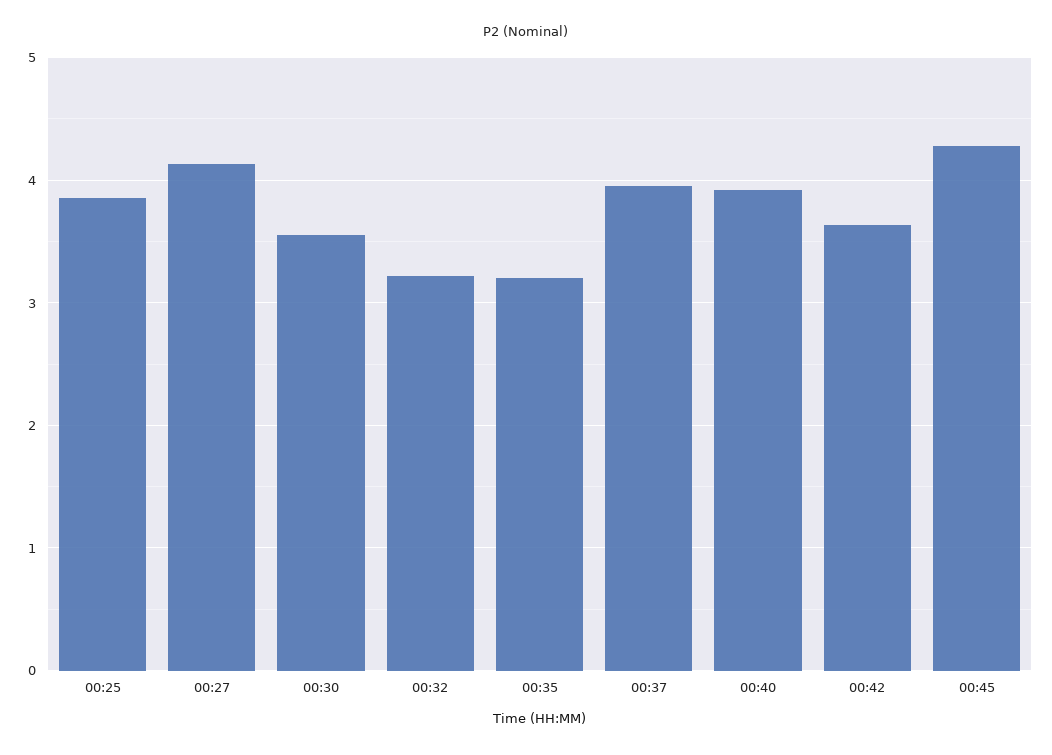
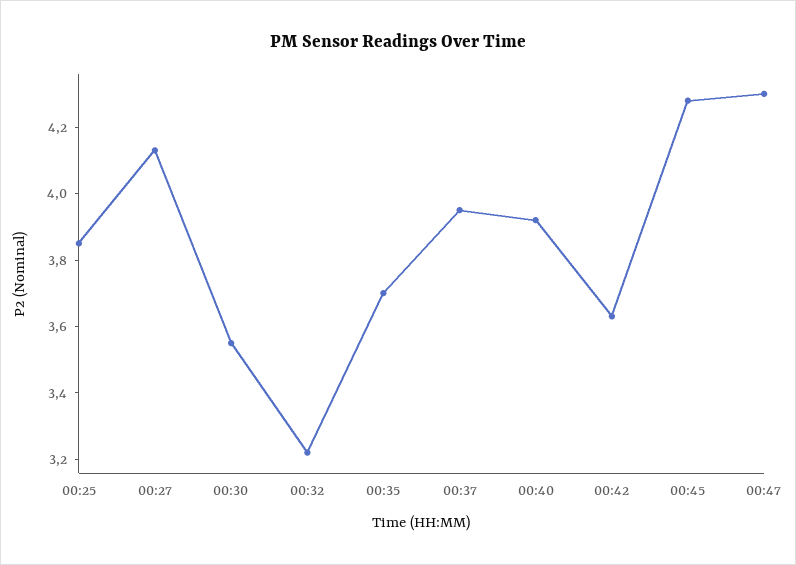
00:35: 3.2 -> 3.7
00:47: none -> 4.3

